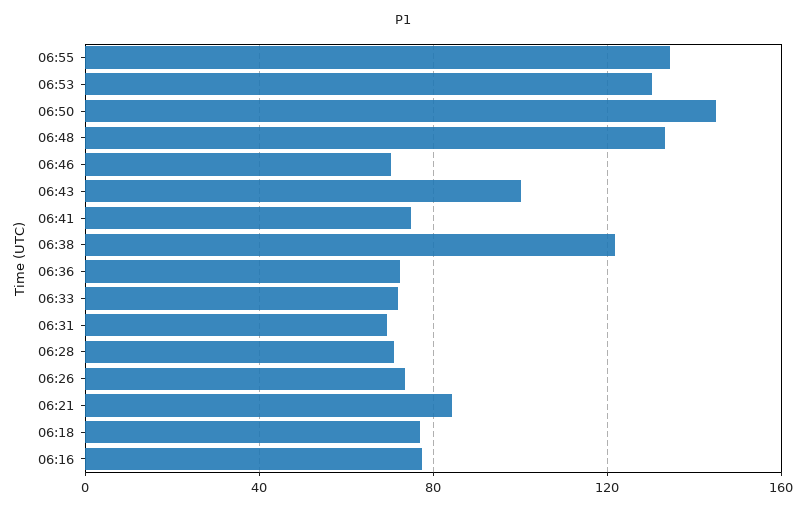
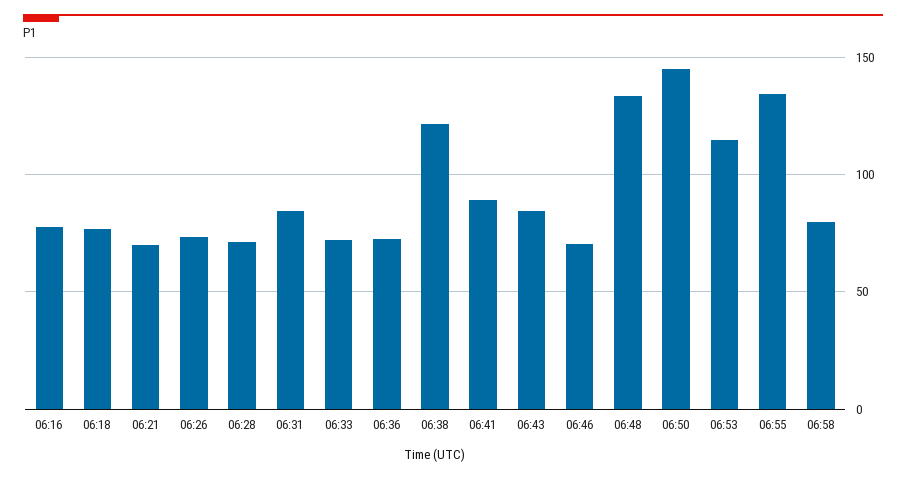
06:53: 130 -> 115
06:43: 100 -> 85
06:41: 75 -> 90
06:31: 70 -> 85
06:21: 85 -> 70
06:58: none -> 80

